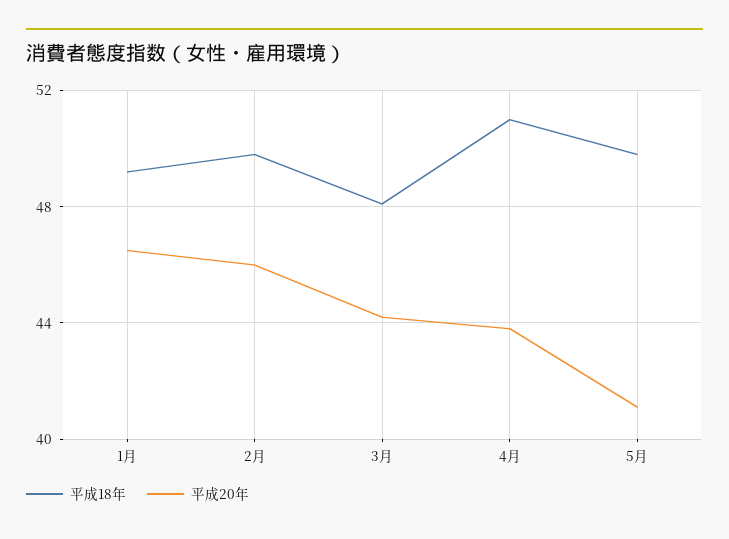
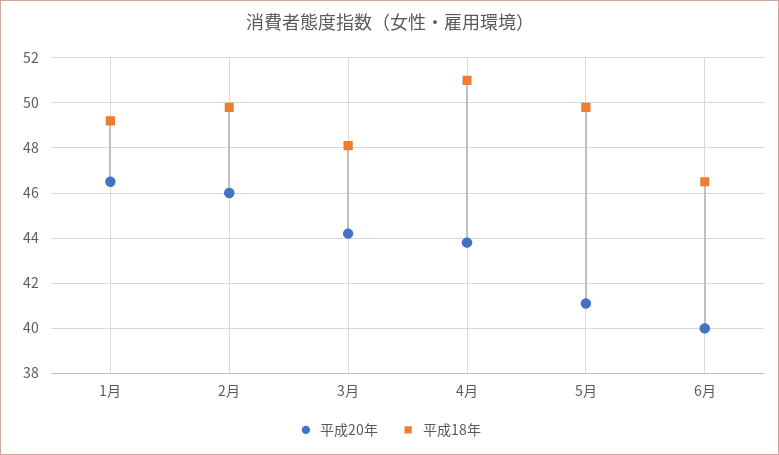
平成20年, 6月: none -> 40
平成18年, 6月: none -> 46.5

